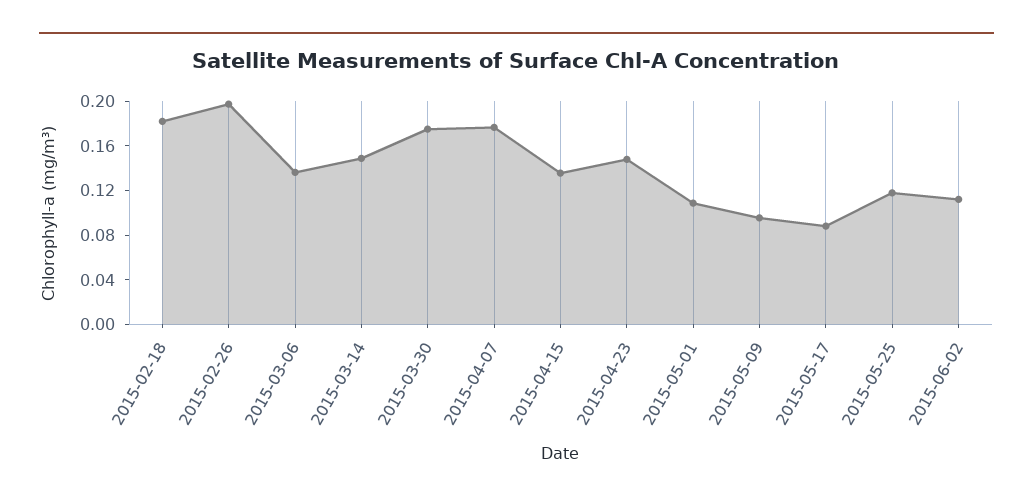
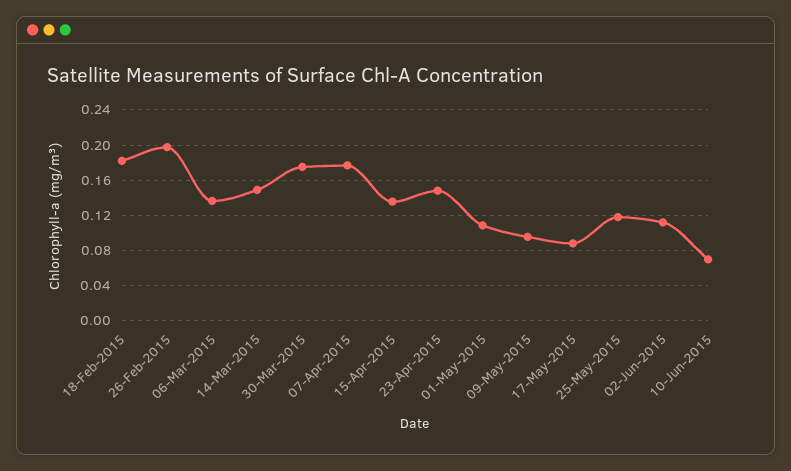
10-Jun-2015: none -> 0.07

